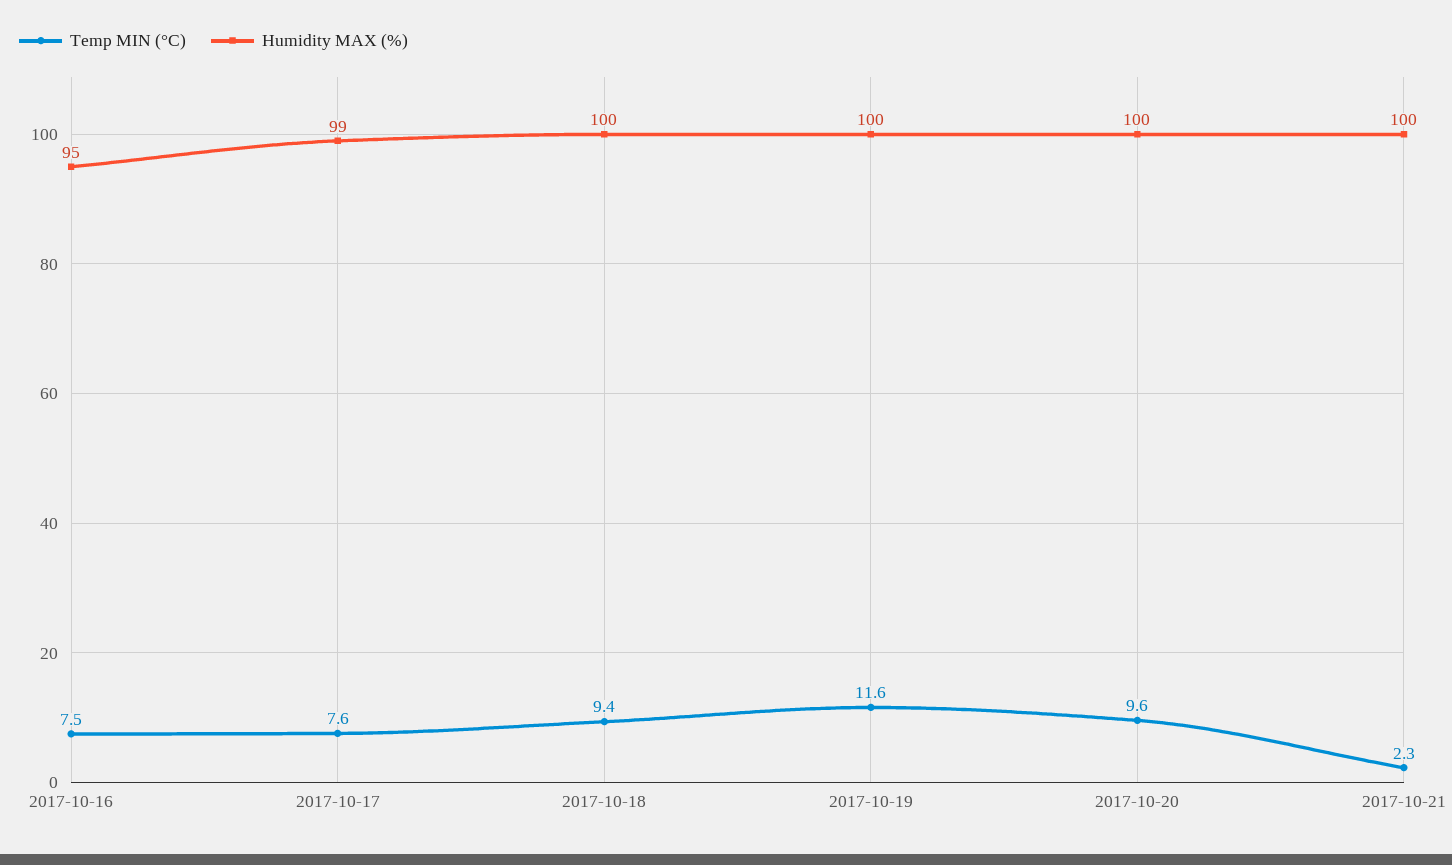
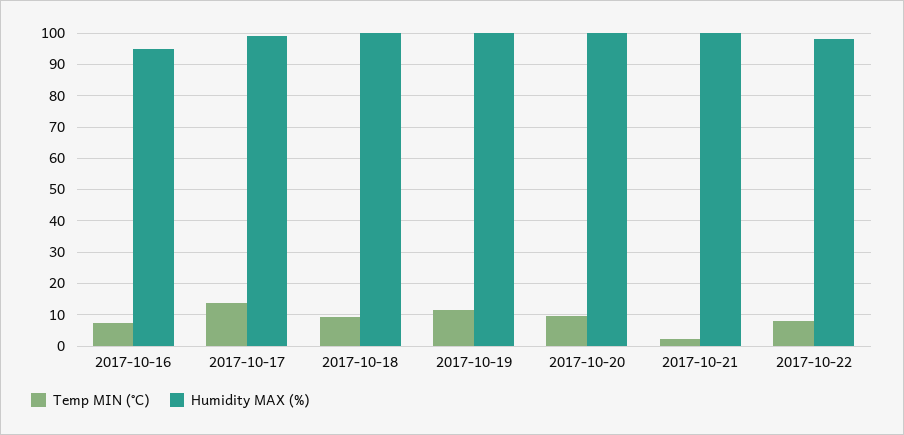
Temp MIN (°C), 2017-10-17: 7.6 -> 14
Temp MIN (°C), 2017-10-22: none -> 8
Humidity MAX (%), 2017-10-22: none -> 98

